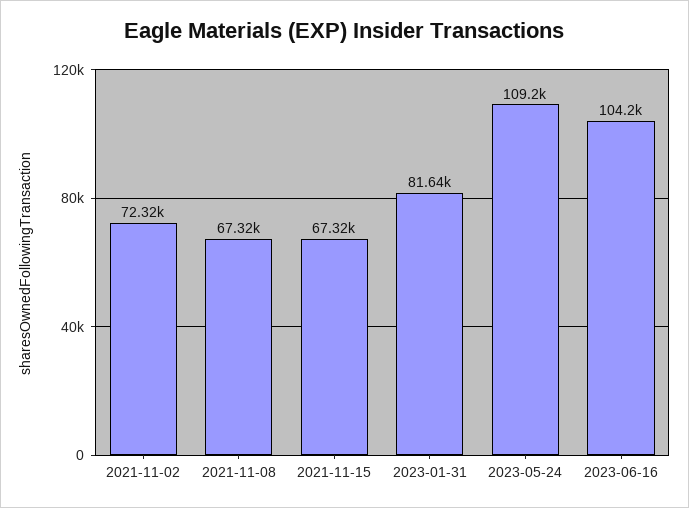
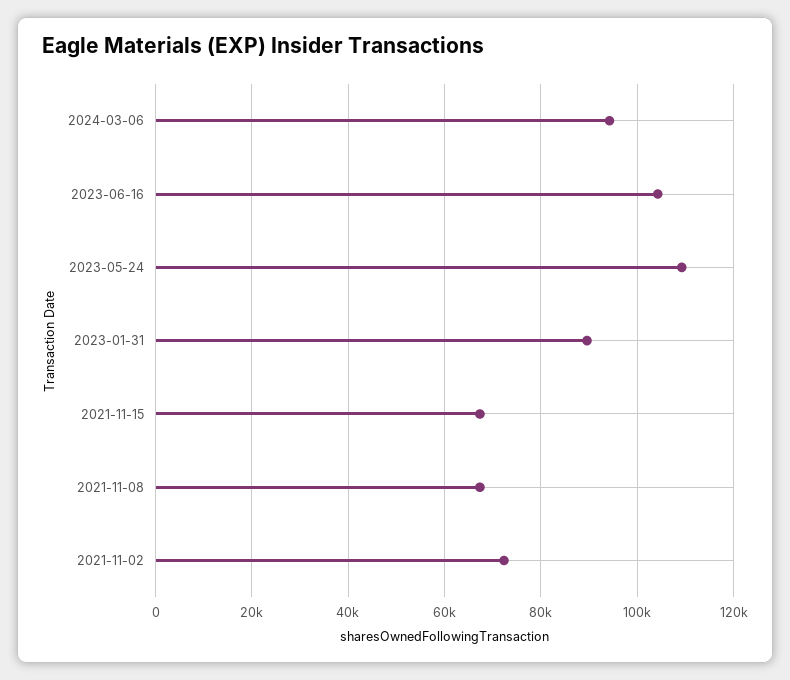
2023-01-31: 81640 -> 90000
2024-03-06: none -> 94000

